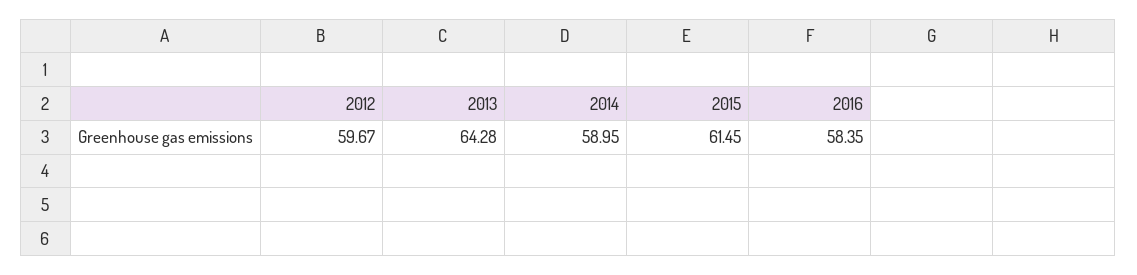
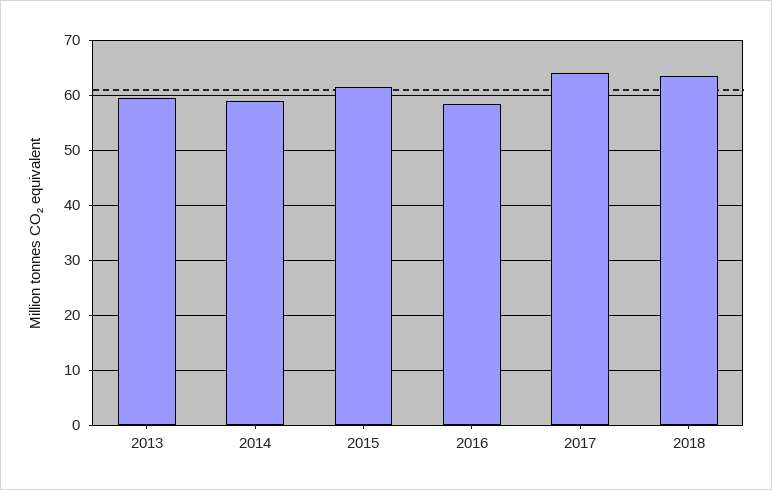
2012: 59.67 -> none
2013: 64.28 -> 60
2017: none -> 64
2018: none -> 64

